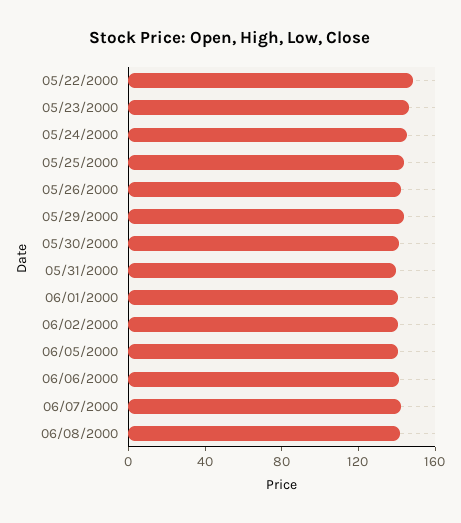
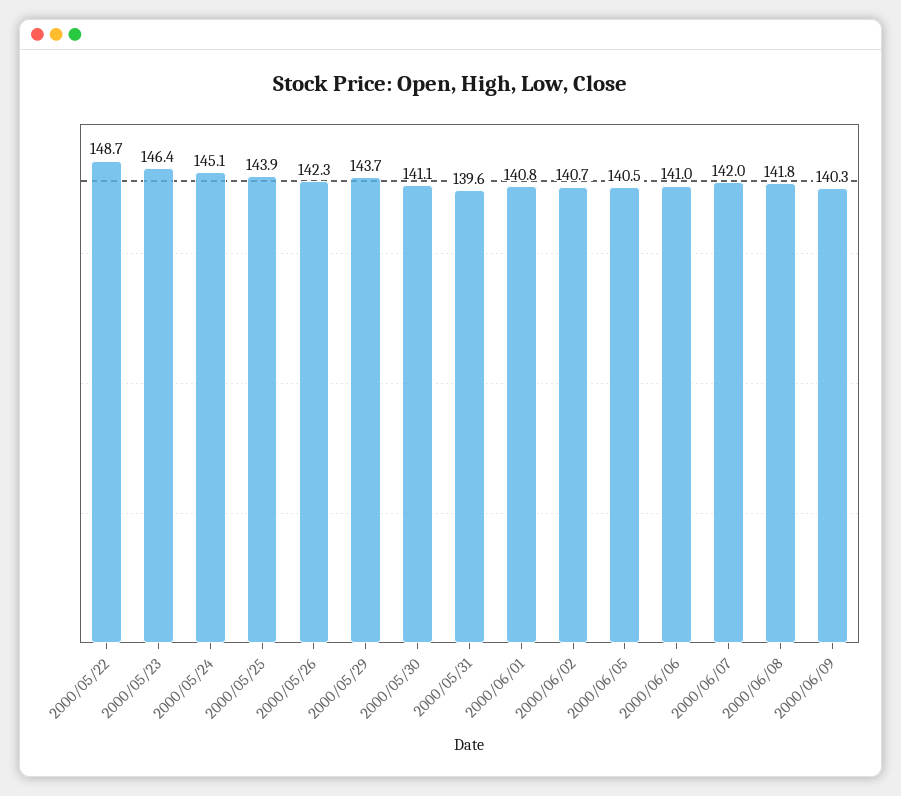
2000/06/09: none -> 140.3

